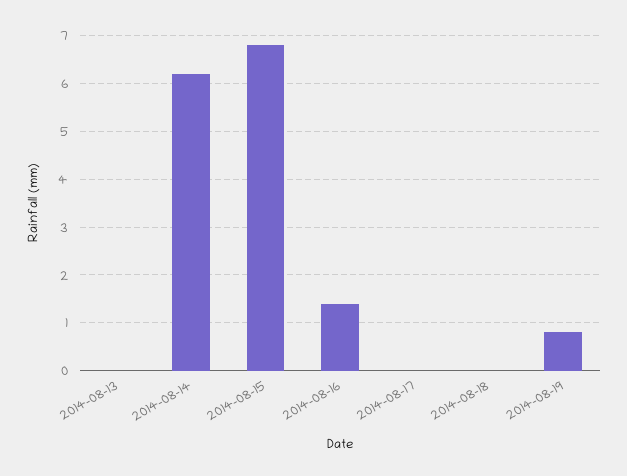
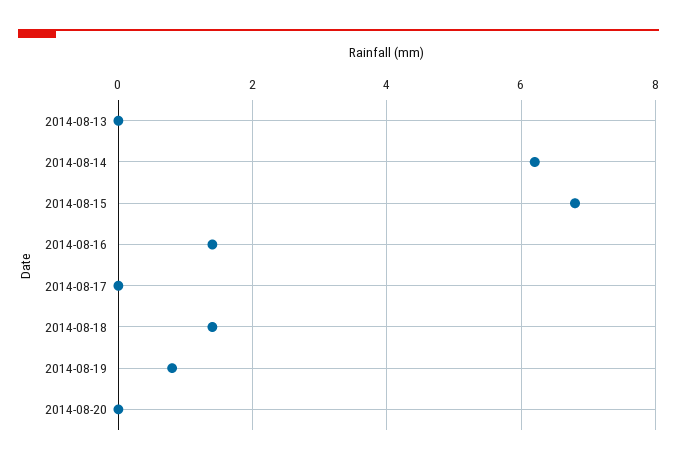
2014-08-18: 0 -> 1.5
2014-08-20: none -> 0

